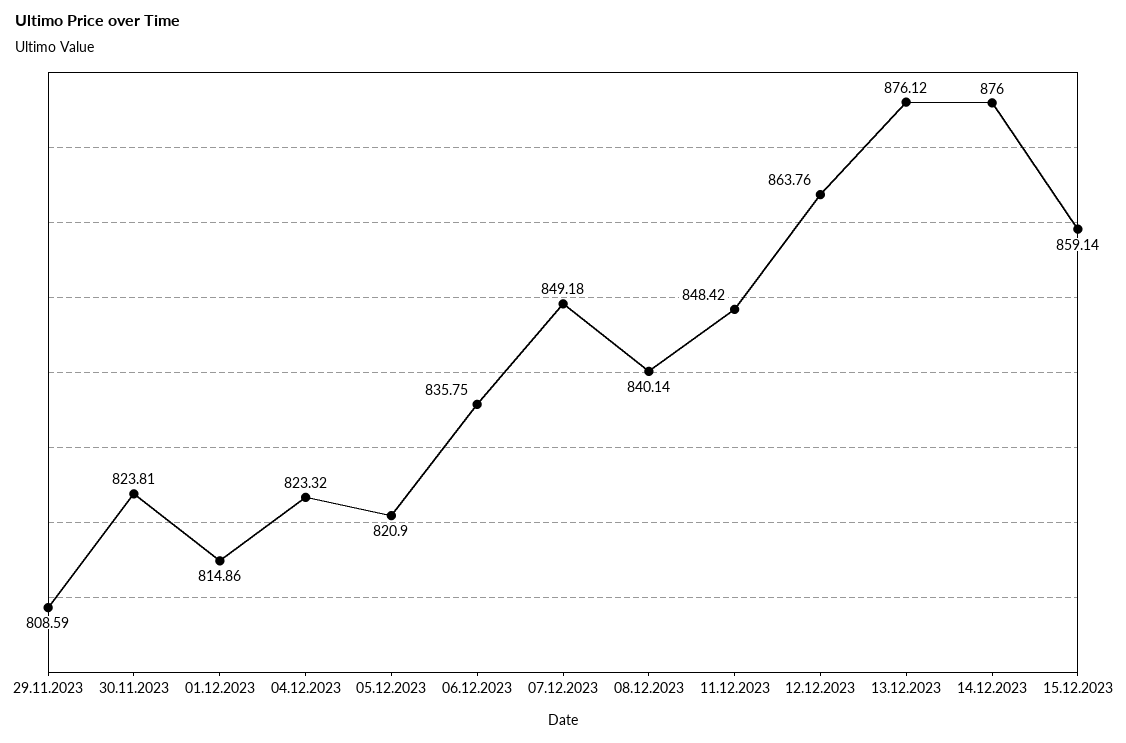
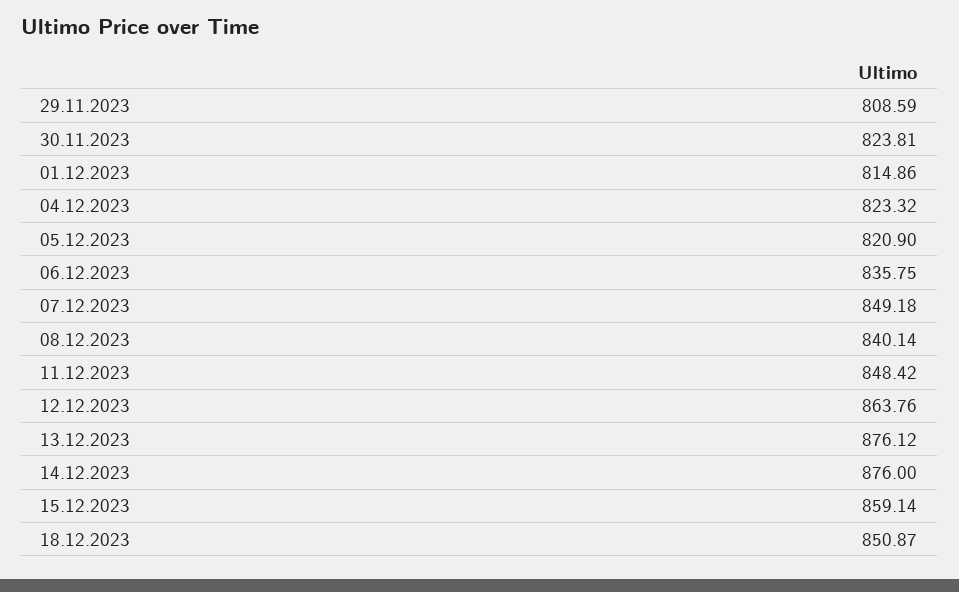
18.12.2023: none -> 850.87

